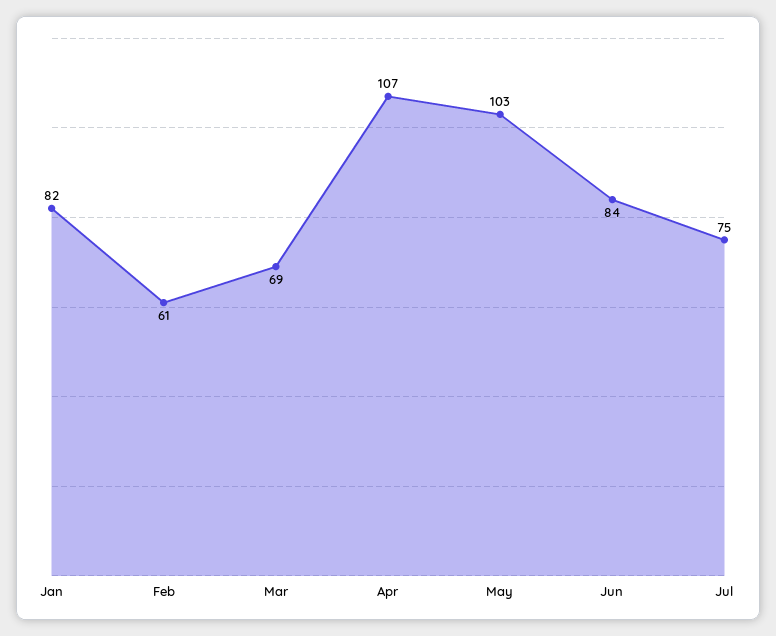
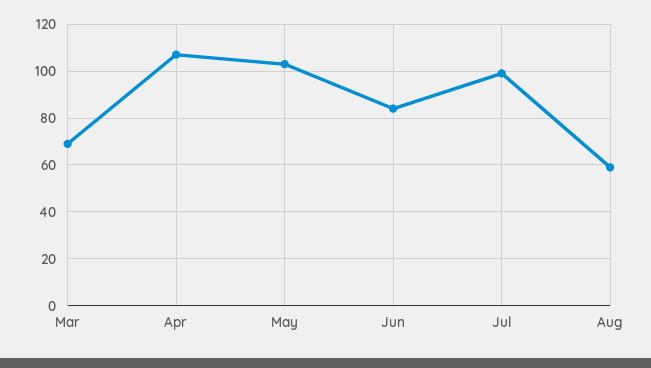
Jan: 82 -> none
Feb: 61 -> none
Jul: 75 -> 100
Aug: none -> 60

